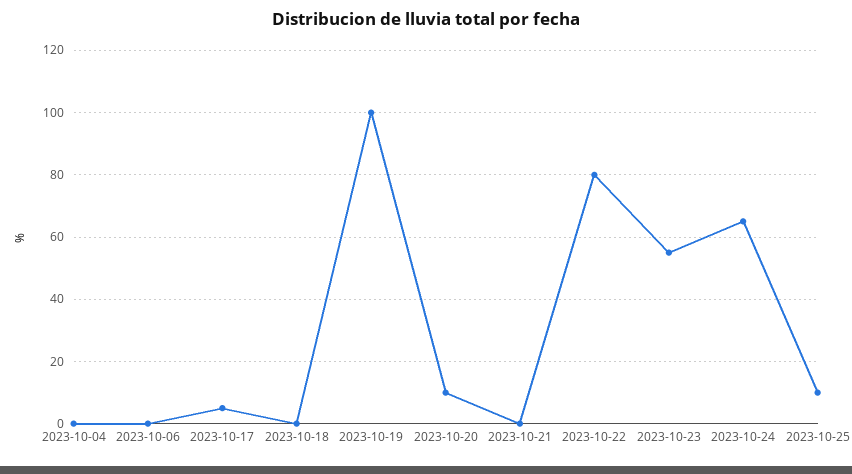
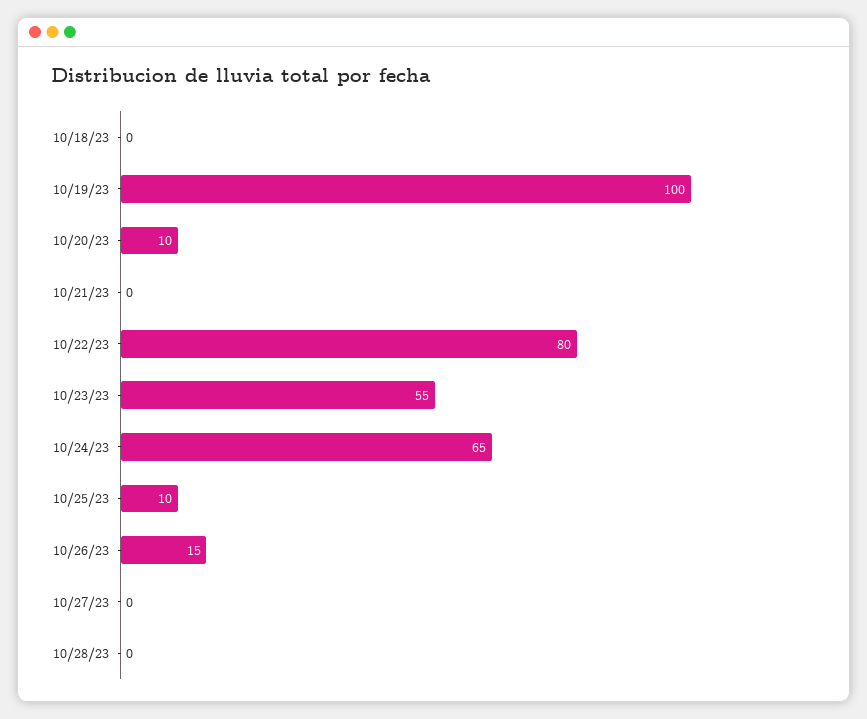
2023-10-04: 0 -> none
2023-10-06: 0 -> none
2023-10-17: 5 -> none
10/26/23: none -> 15
10/27/23: none -> 0
10/28/23: none -> 0

